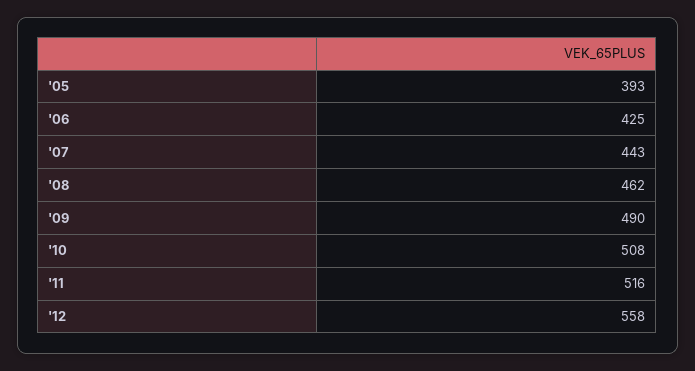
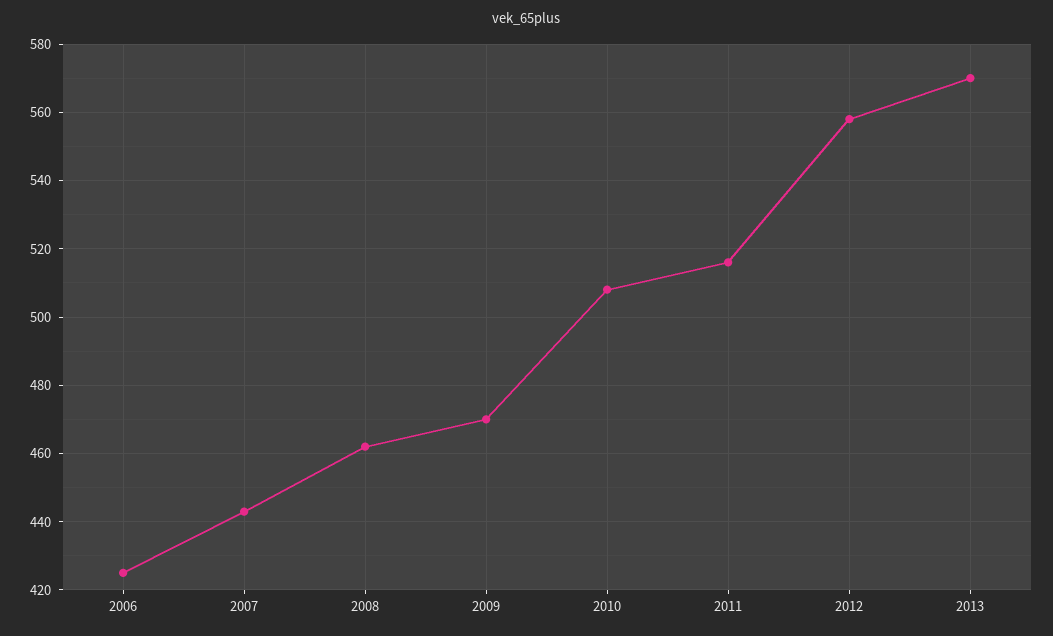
'05: 393 -> none
'09: 490 -> 470
2013: none -> 570

